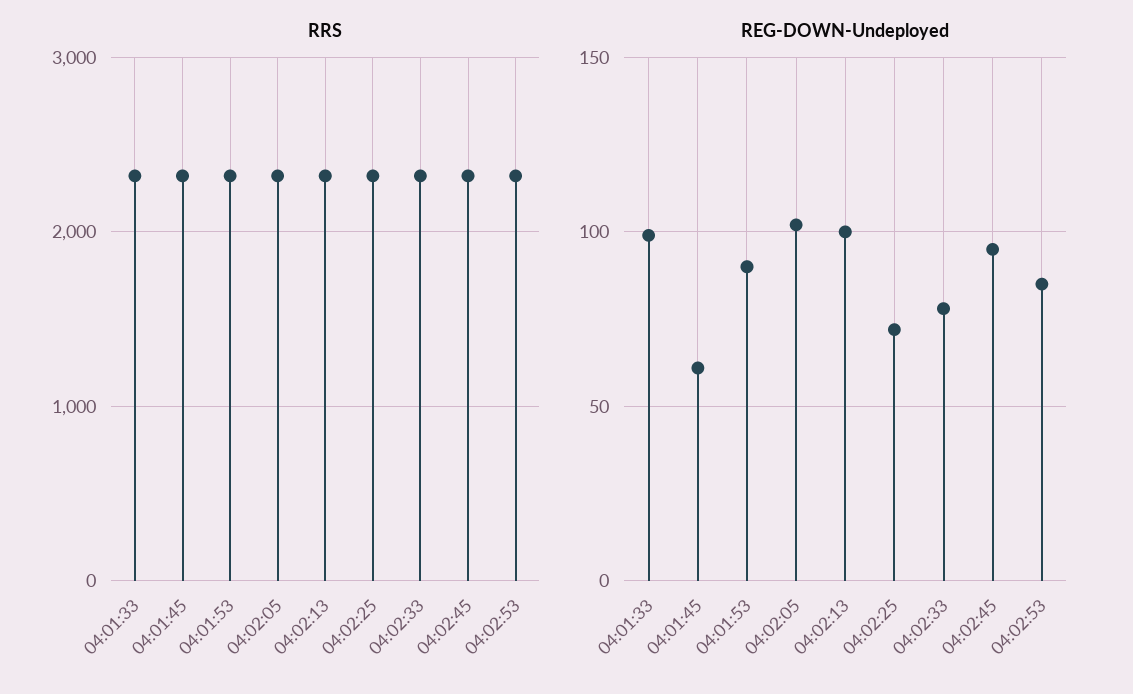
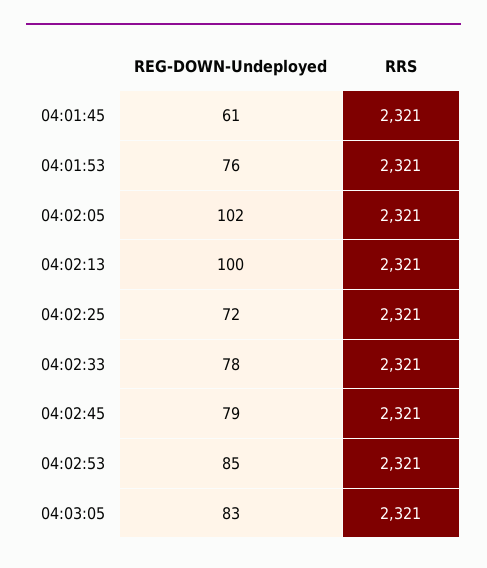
RRS, 04:01:33: 2300 -> none
REG-DOWN-Undeployed, 04:01:33: 100 -> none
REG-DOWN-Undeployed, 04:01:53: 90 -> 76
REG-DOWN-Undeployed, 04:02:45: 95 -> 79
REG-DOWN-Undeployed, 04:03:05: none -> 83
RRS, 04:03:05: none -> 2321

